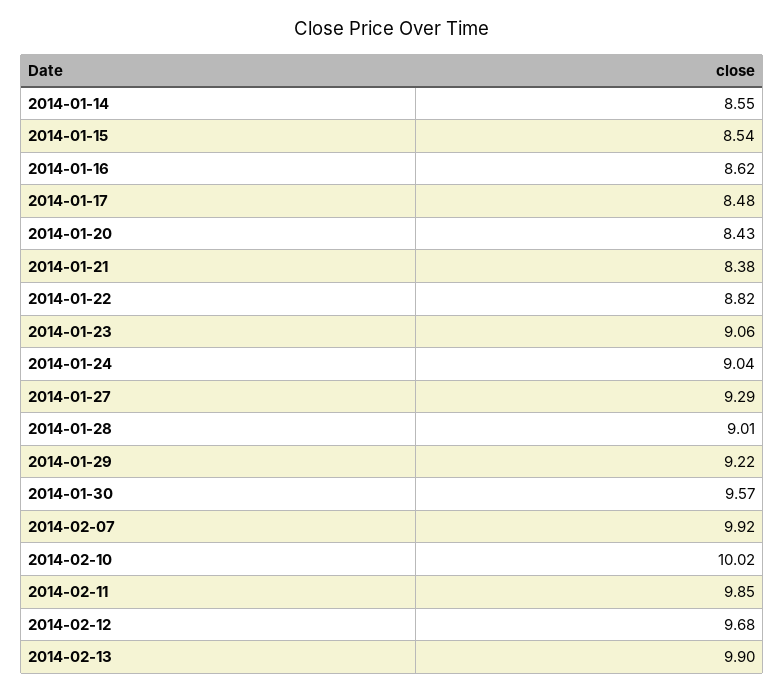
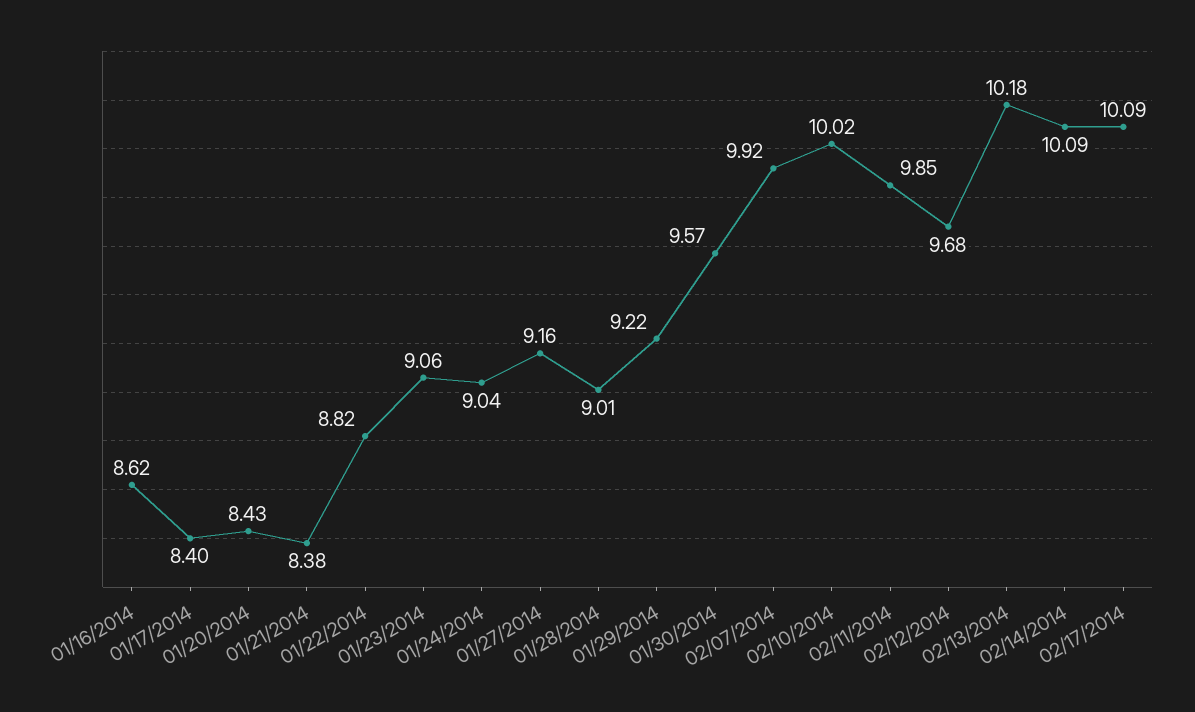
2014-01-14: 8.55 -> none
2014-01-15: 8.54 -> none
2014-01-17: 8.48 -> 8.4
2014-01-27: 9.29 -> 9.16
2014-02-13: 9.9 -> 10.18
02/14/2014: none -> 10.09
02/17/2014: none -> 10.09

